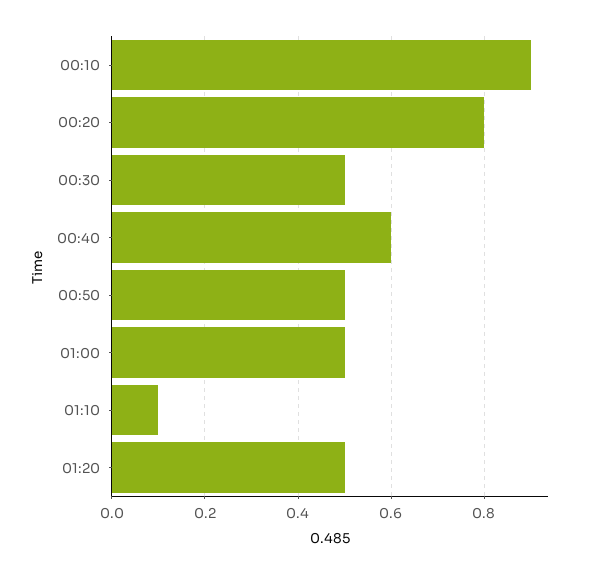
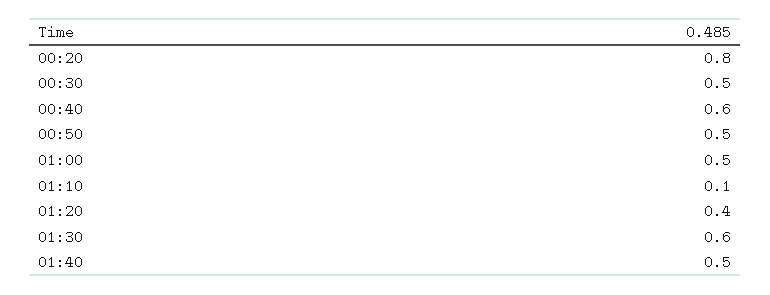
00:10: 0.9 -> none
01:20: 0.5 -> 0.4
01:30: none -> 0.6
01:40: none -> 0.5

